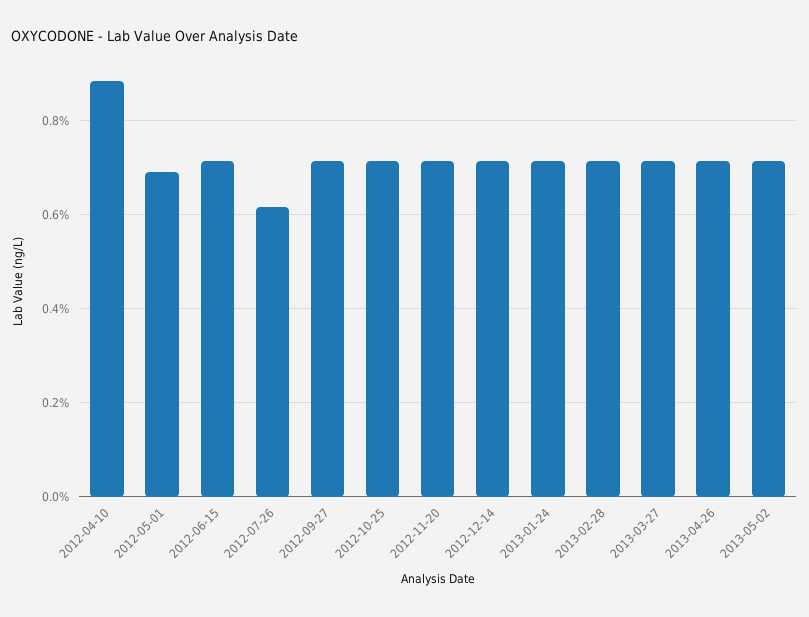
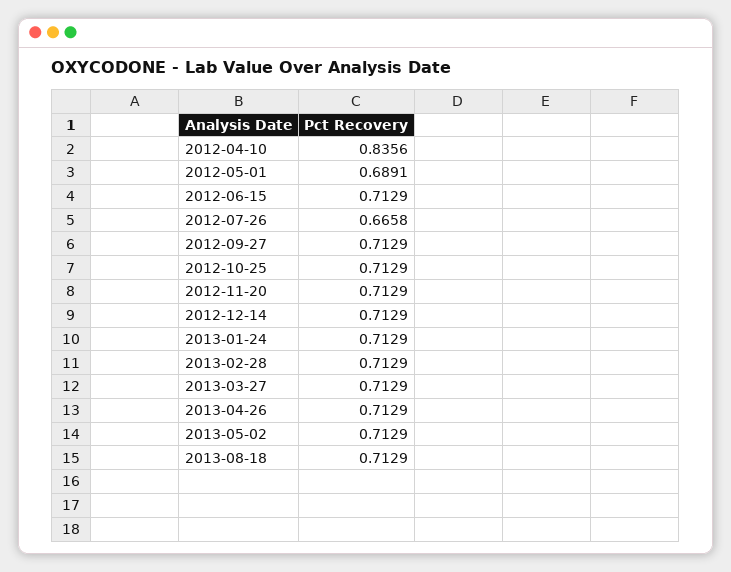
2012-04-10: 0.88 -> 0.8356
2012-07-26: 0.62 -> 0.6658
2013-08-18: none -> 0.7129

